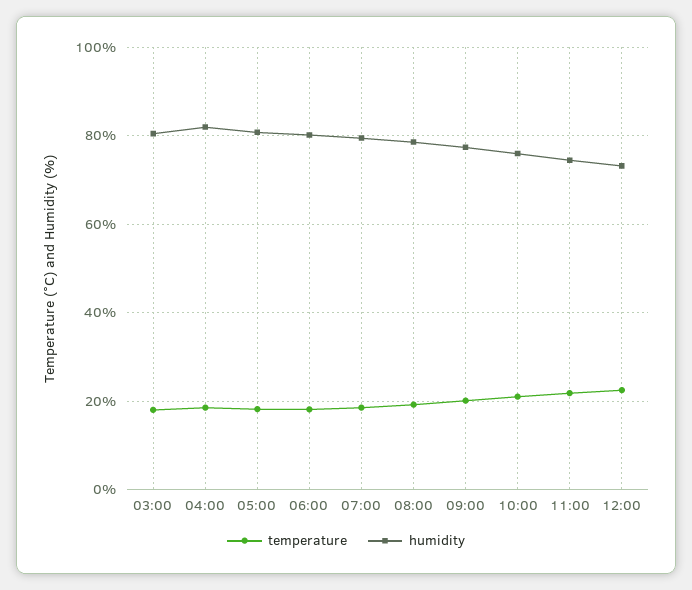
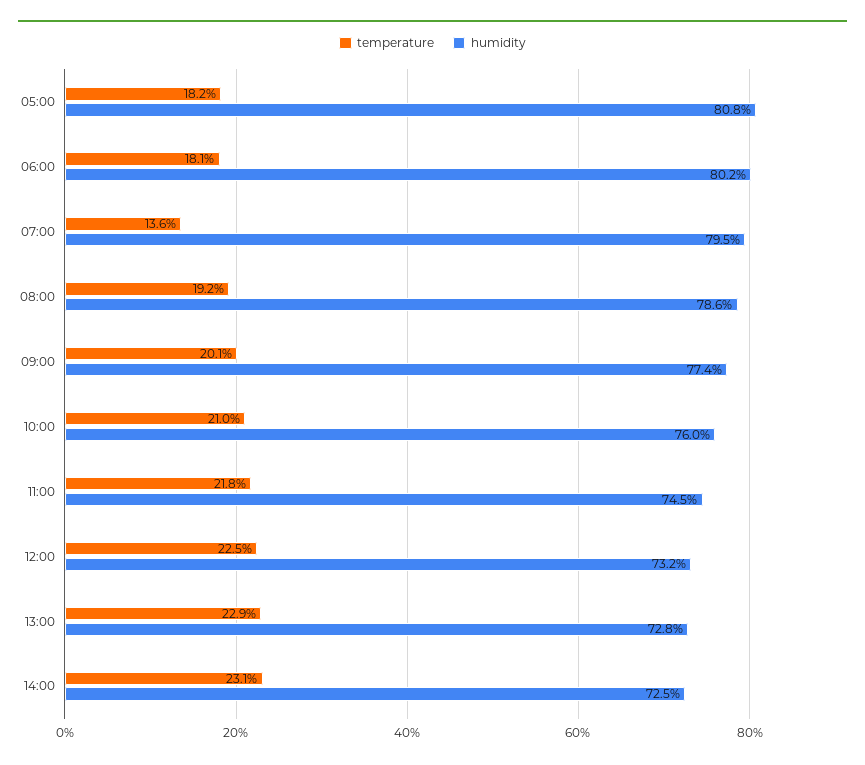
temperature, 03:00: 18 -> none
humidity, 03:00: 80 -> none
temperature, 04:00: 18 -> none
humidity, 04:00: 82 -> none
temperature, 07:00: 18 -> 13.6
temperature, 13:00: none -> 22.9
humidity, 13:00: none -> 72.8
temperature, 14:00: none -> 23.1
humidity, 14:00: none -> 72.5

